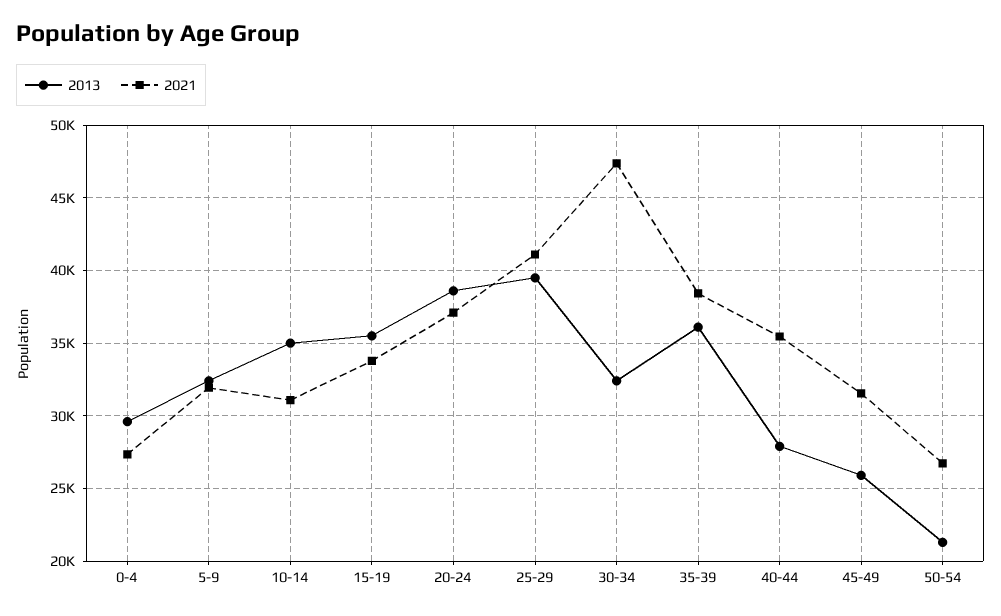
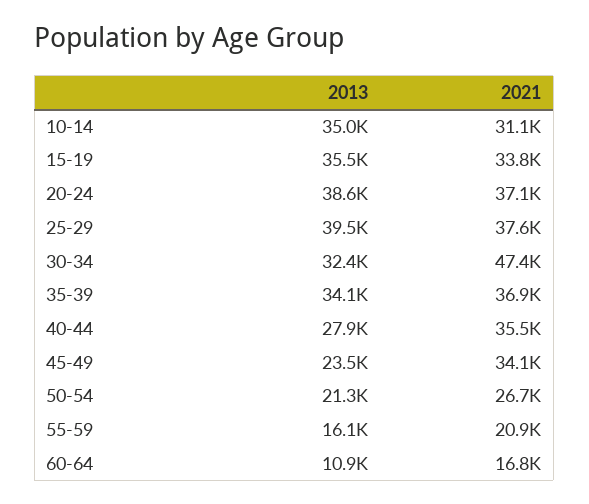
2013, 0-4: 29500 -> none
2021, 0-4: 27500 -> none
2013, 5-9: 32500 -> none
2021, 5-9: 32000 -> none
2021, 25-29: 41000 -> 37600
2013, 35-39: 36000 -> 34100
2021, 35-39: 38500 -> 36900
2013, 45-49: 26000 -> 23500
2021, 45-49: 31500 -> 34100
2013, 55-59: none -> 16100
2021, 55-59: none -> 20900
2013, 60-64: none -> 10900
2021, 60-64: none -> 16800

